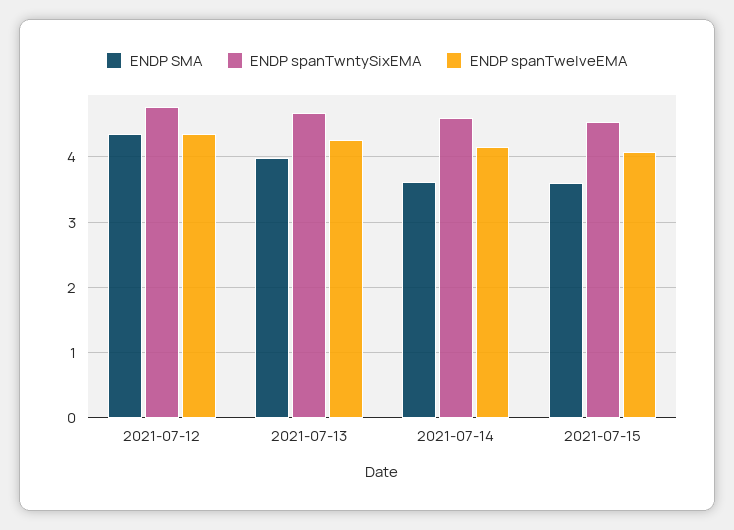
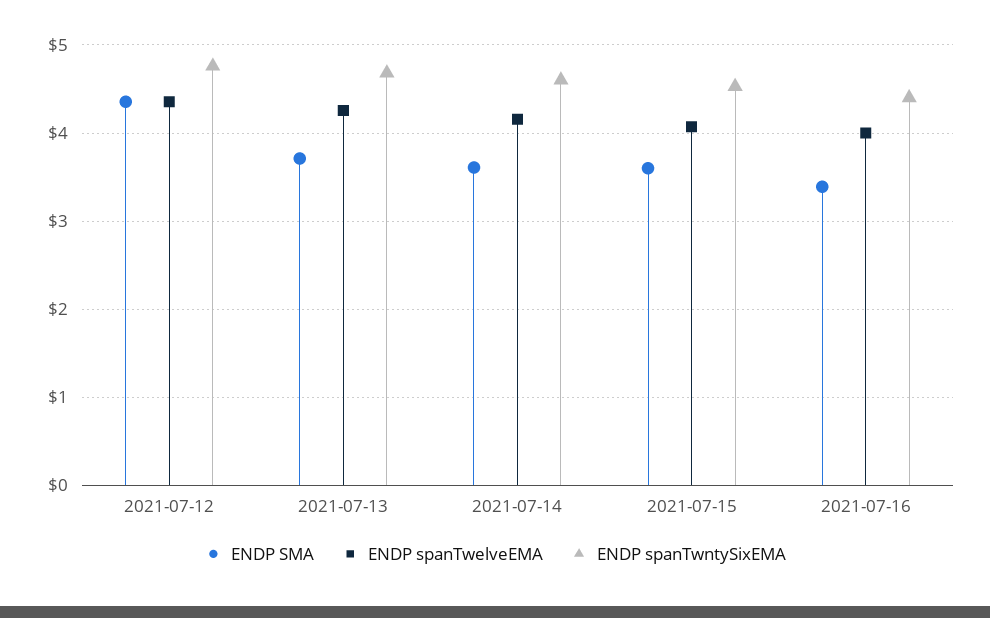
ENDP SMA, 2021-07-13: 4 -> 3.7
ENDP SMA, 2021-07-16: none -> 3.4
ENDP spanTwelveEMA, 2021-07-16: none -> 4
ENDP spanTwntySixEMA, 2021-07-16: none -> 4.4

